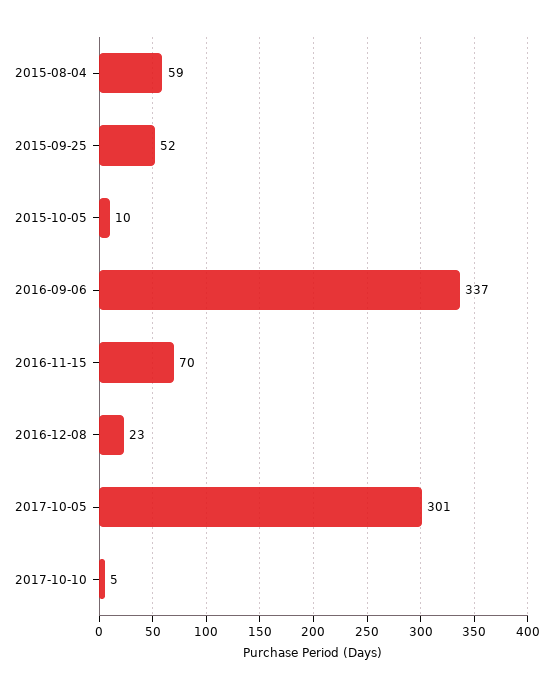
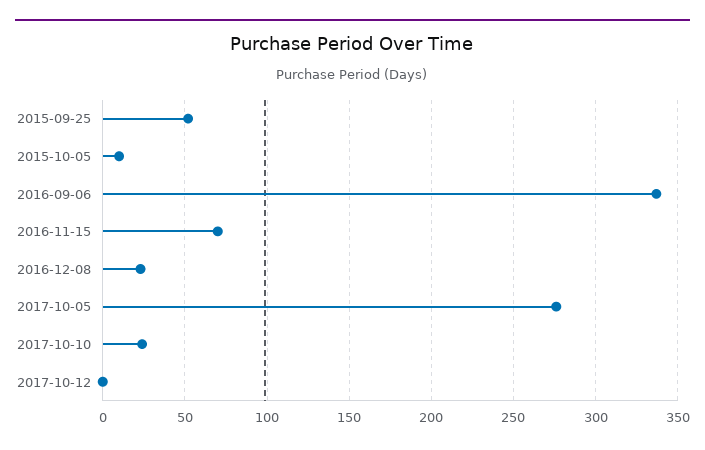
2015-08-04: 59 -> none
2017-10-05: 301 -> 275
2017-10-10: 5 -> 25
2017-10-12: none -> 0

